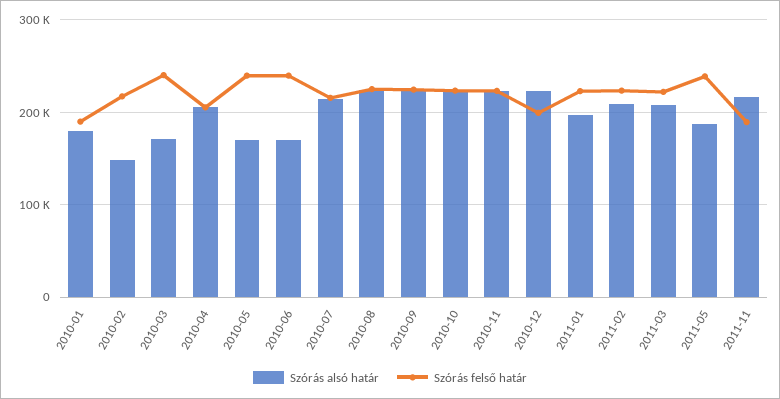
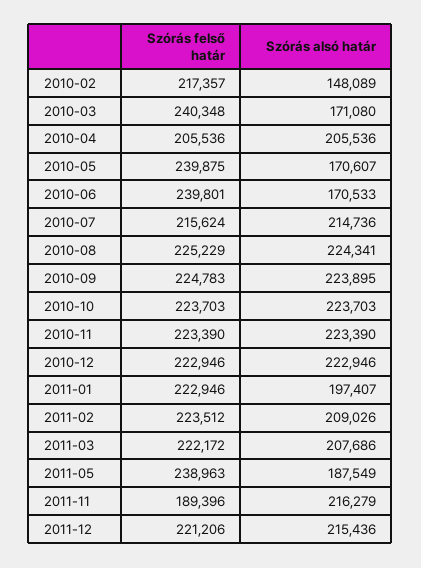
Szórás alsó határ, 2010-01: 180000 -> none
Szórás felső határ, 2010-01: 190000 -> none
Szórás felső határ, 2010-12: 200000 -> 222946
Szórás felső határ, 2011-12: none -> 221206
Szórás alsó határ, 2011-12: none -> 215436

